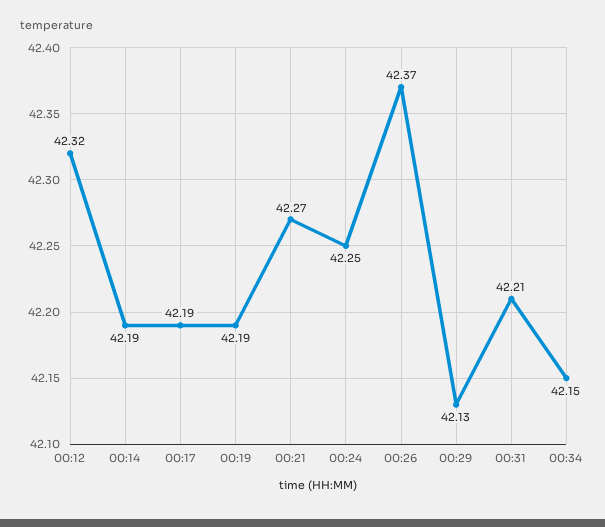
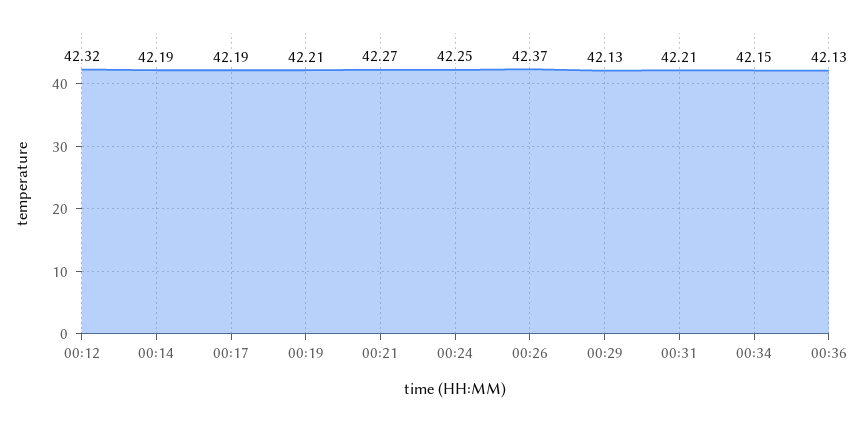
00:19: 42.19 -> 42.21
00:36: none -> 42.13

